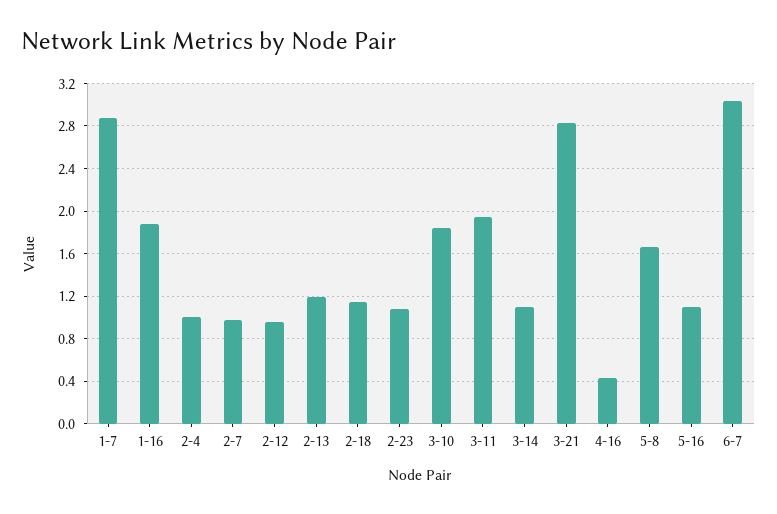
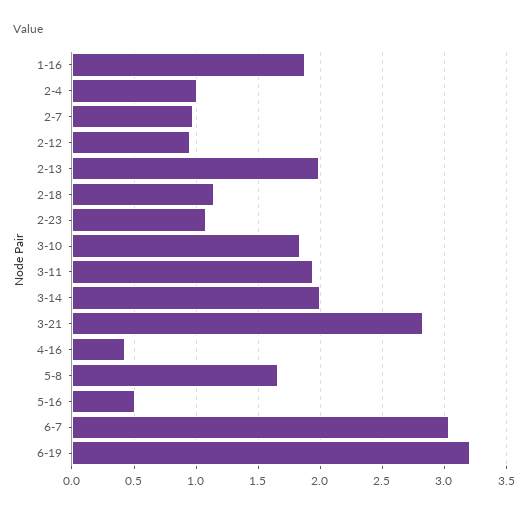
1-7: 2.9 -> none
2-13: 1.2 -> 2
3-14: 1.1 -> 2
5-16: 1.1 -> 0.5
6-19: none -> 3.2

